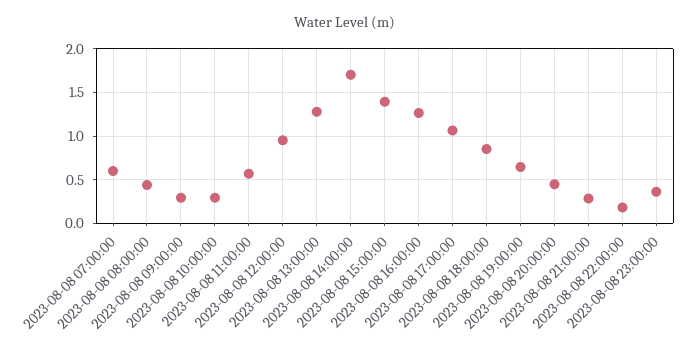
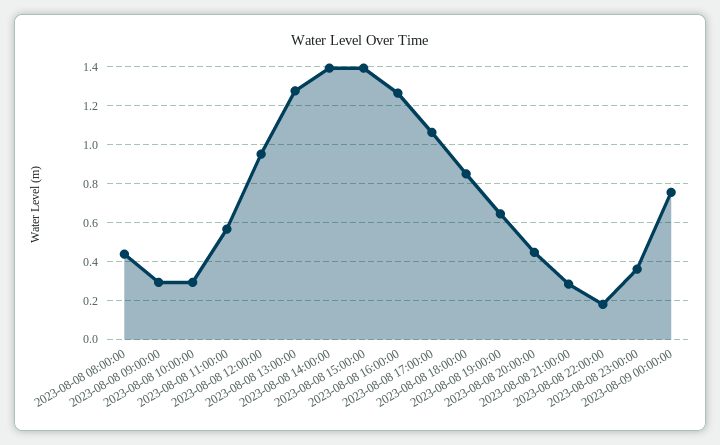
2023-08-08 07:00:00: 0.6 -> none
2023-08-08 14:00:00: 1.7 -> 1.4
2023-08-09 00:00:00: none -> 0.75

